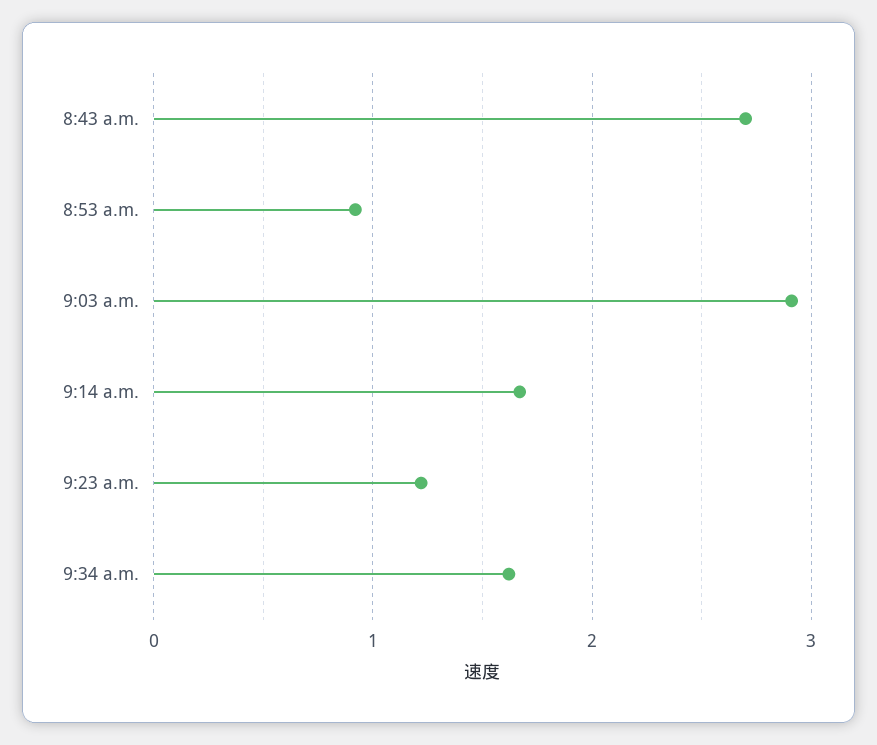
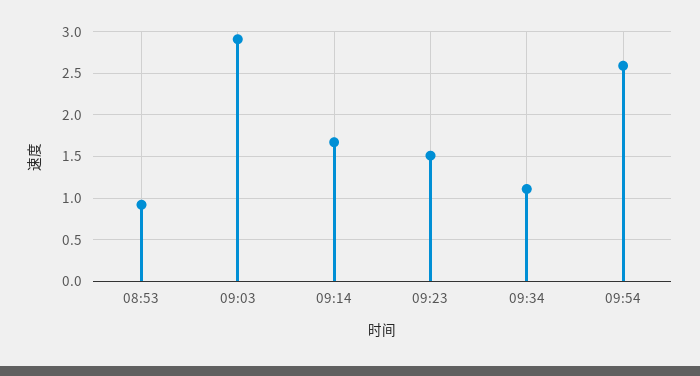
8:43 a.m.: 2.7 -> none
9:23 a.m.: 1.2 -> 1.5
9:34 a.m.: 1.6 -> 1.1
09:54: none -> 2.6

